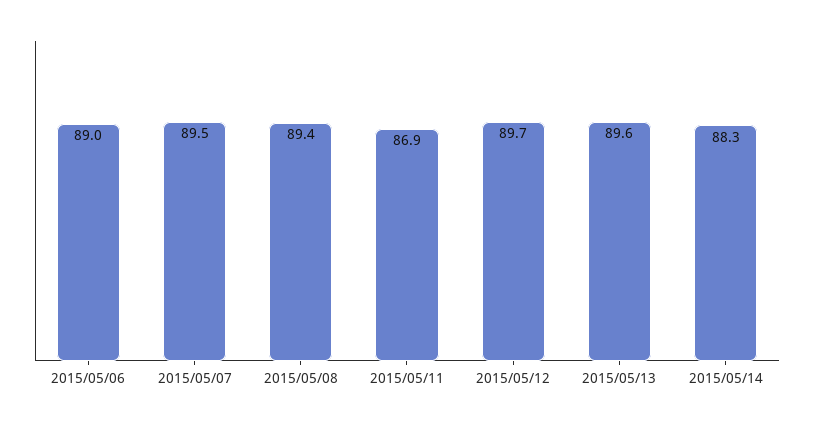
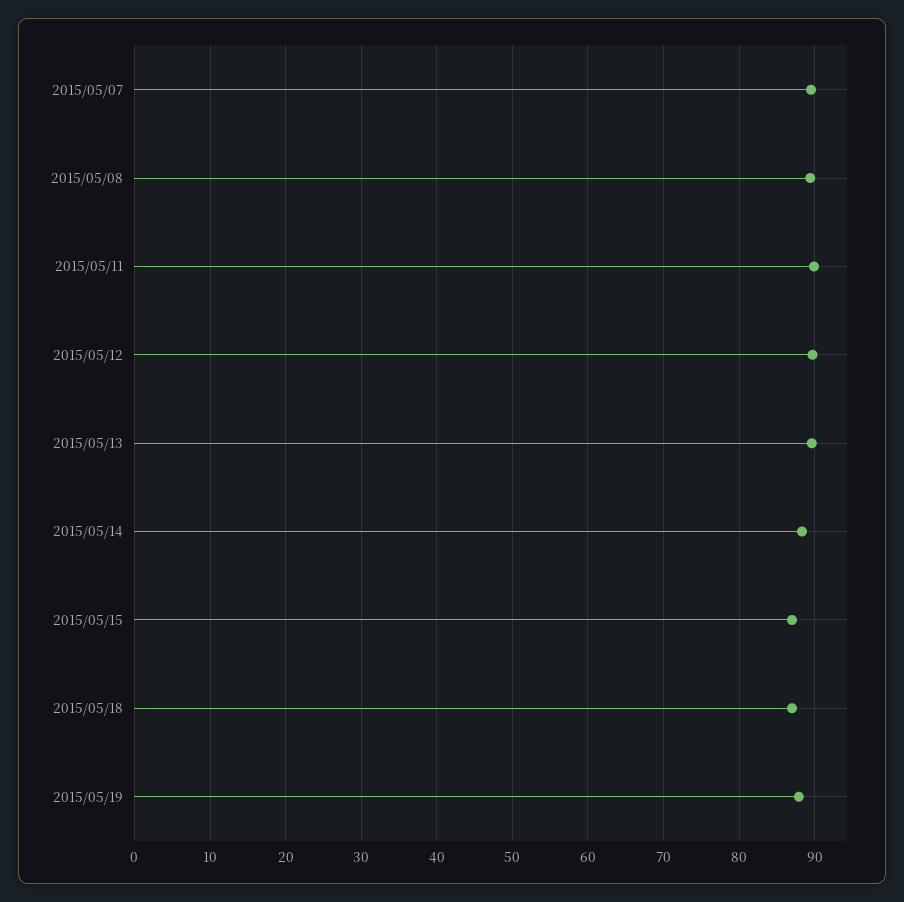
2015/05/06: 89 -> none
2015/05/11: 86.9 -> 90
2015/05/15: none -> 87
2015/05/18: none -> 87
2015/05/19: none -> 88

